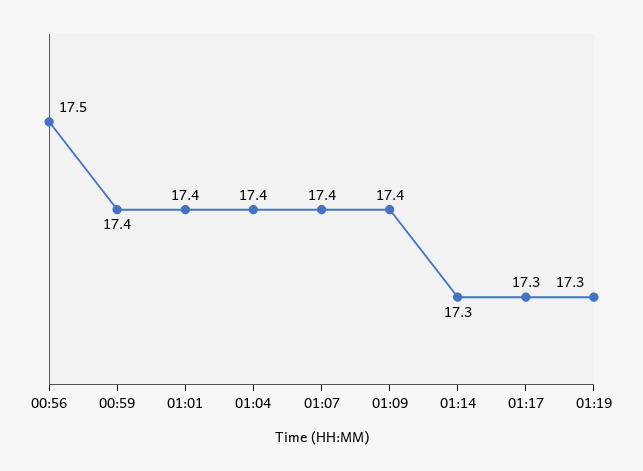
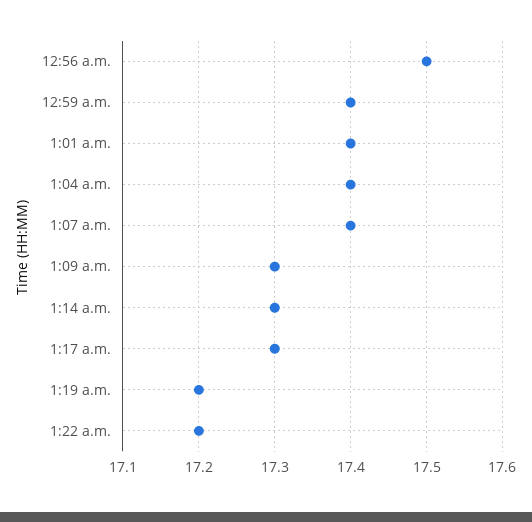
01:09: 17.4 -> 17.3
01:19: 17.3 -> 17.2
1:22 a.m.: none -> 17.2

